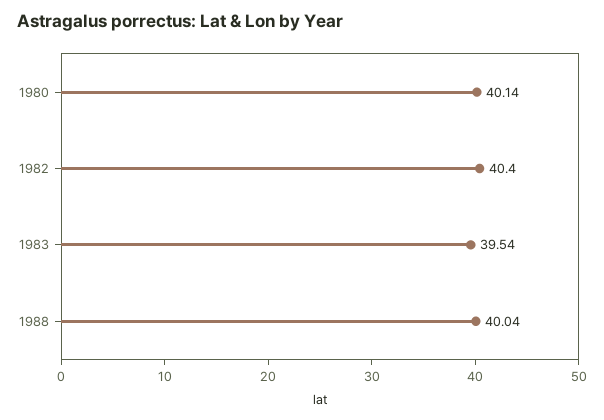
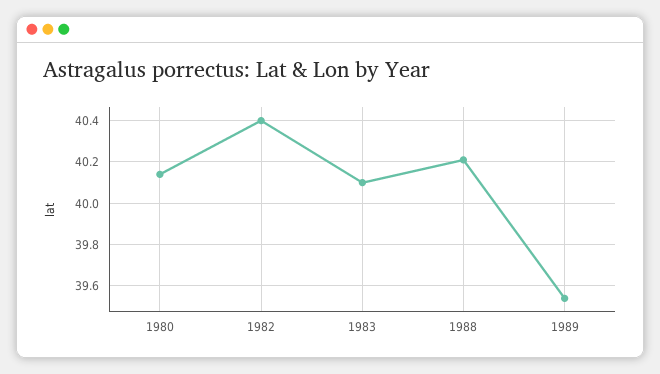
1983: 39.54 -> 40.1
1988: 40.04 -> 40.2
1989: none -> 39.55

